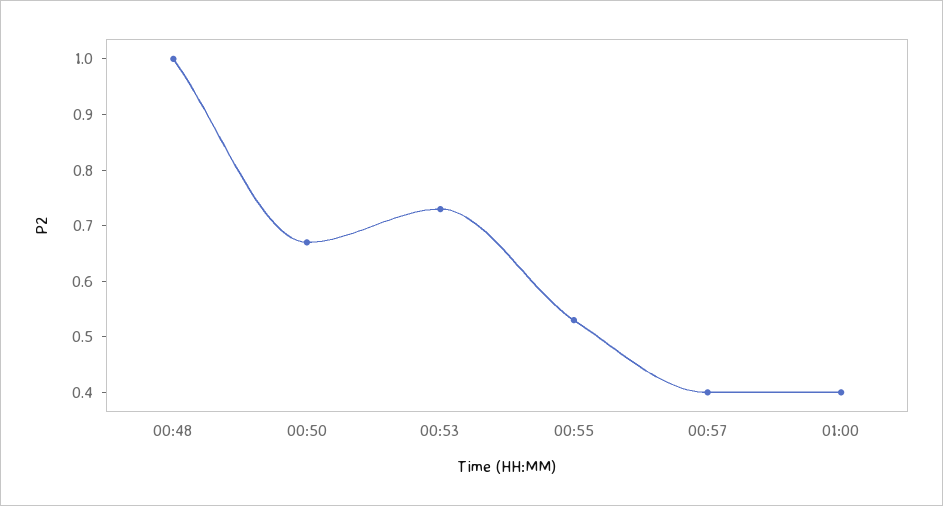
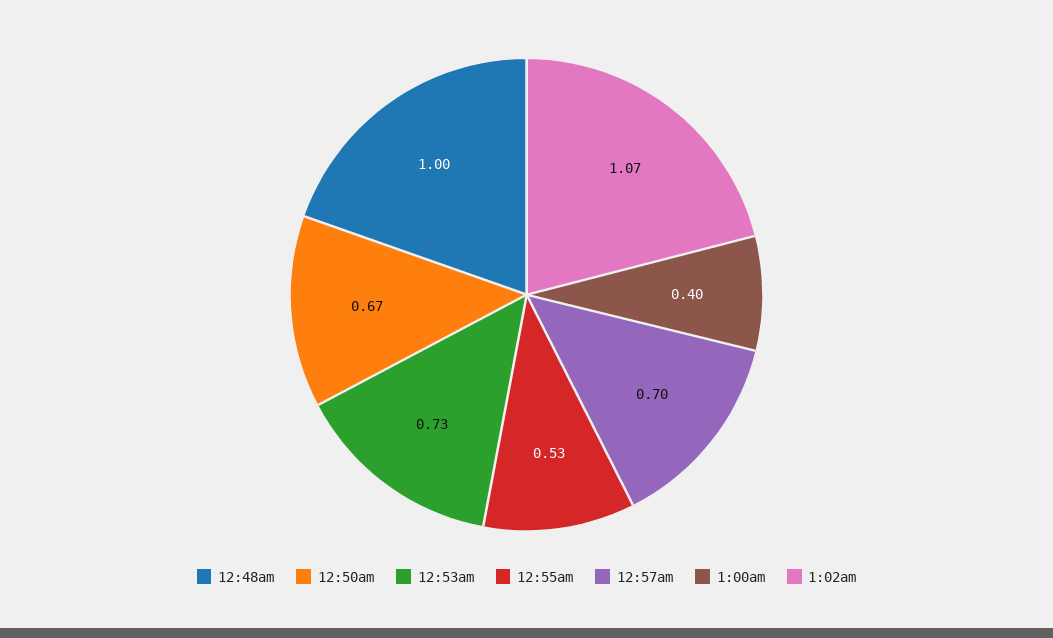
00:57: 0.4 -> 0.7
1:02am: none -> 1.07

